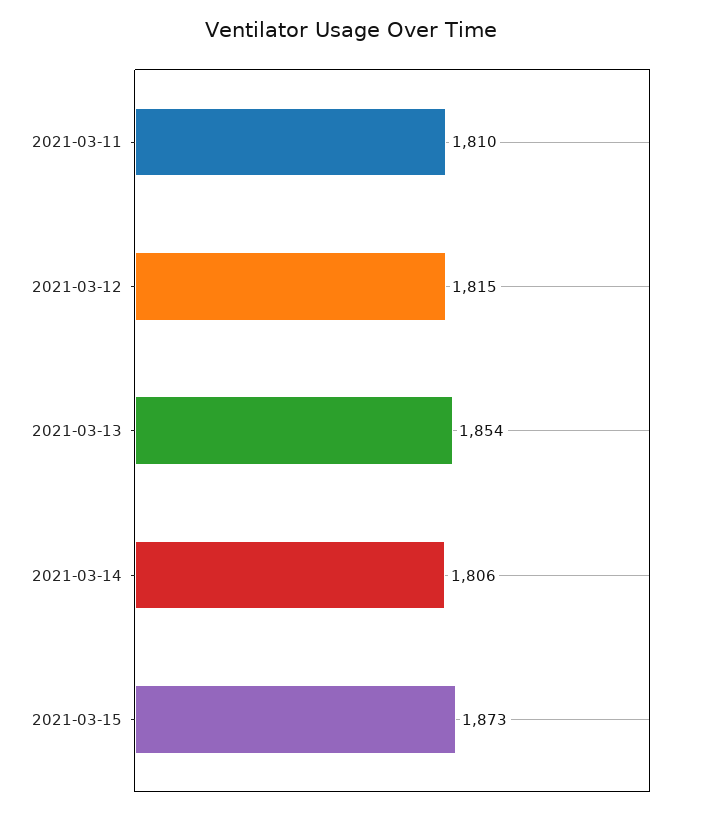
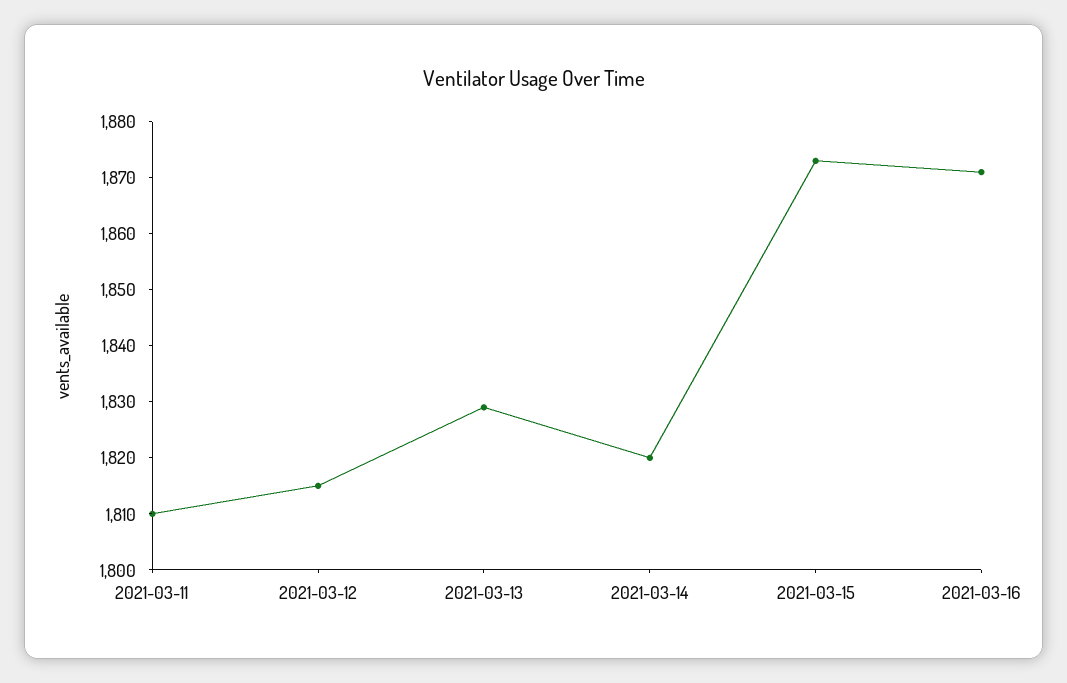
2021-03-13: 1854 -> 1830
2021-03-14: 1806 -> 1820
2021-03-16: none -> 1870

